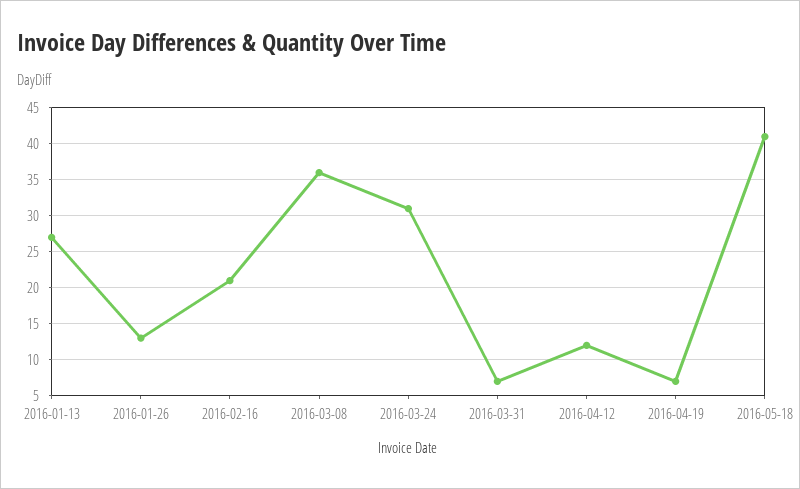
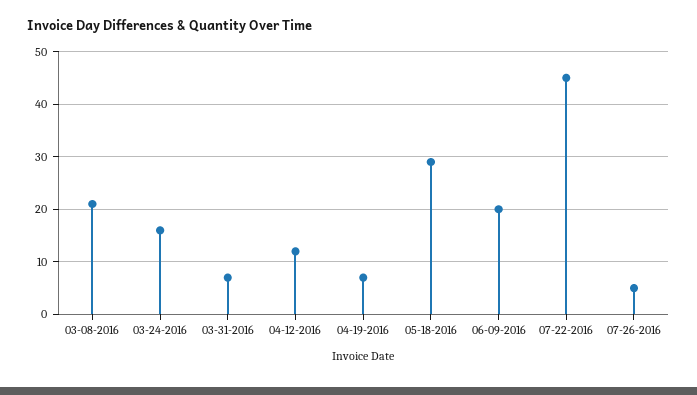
2016-01-13: 27 -> none
2016-01-26: 13 -> none
2016-02-16: 21 -> none
2016-03-08: 36 -> 20
2016-03-24: 31 -> 15
2016-05-18: 41 -> 30
06-09-2016: none -> 20
07-22-2016: none -> 45
07-26-2016: none -> 5

